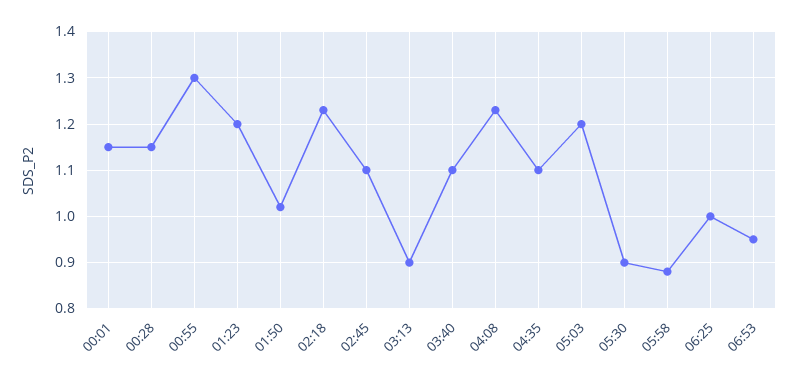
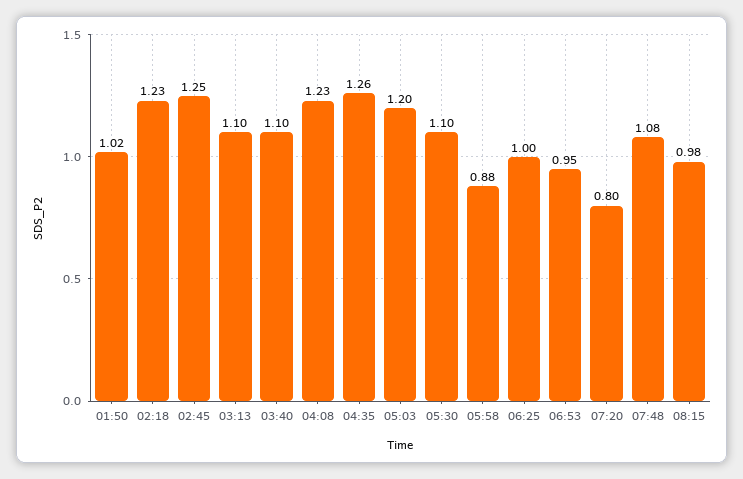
00:01: 1.15 -> none
00:28: 1.15 -> none
00:55: 1.3 -> none
01:23: 1.2 -> none
02:45: 1.1 -> 1.25
03:13: 0.9 -> 1.1
04:35: 1.1 -> 1.26
05:30: 0.9 -> 1.1
07:20: none -> 0.8
07:48: none -> 1.08
08:15: none -> 0.98

